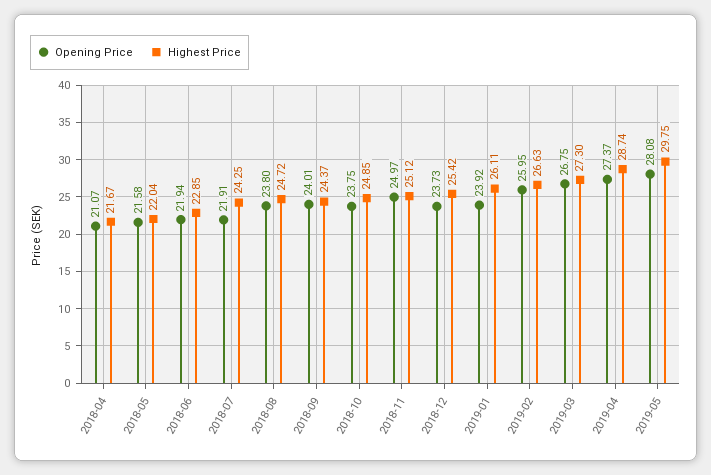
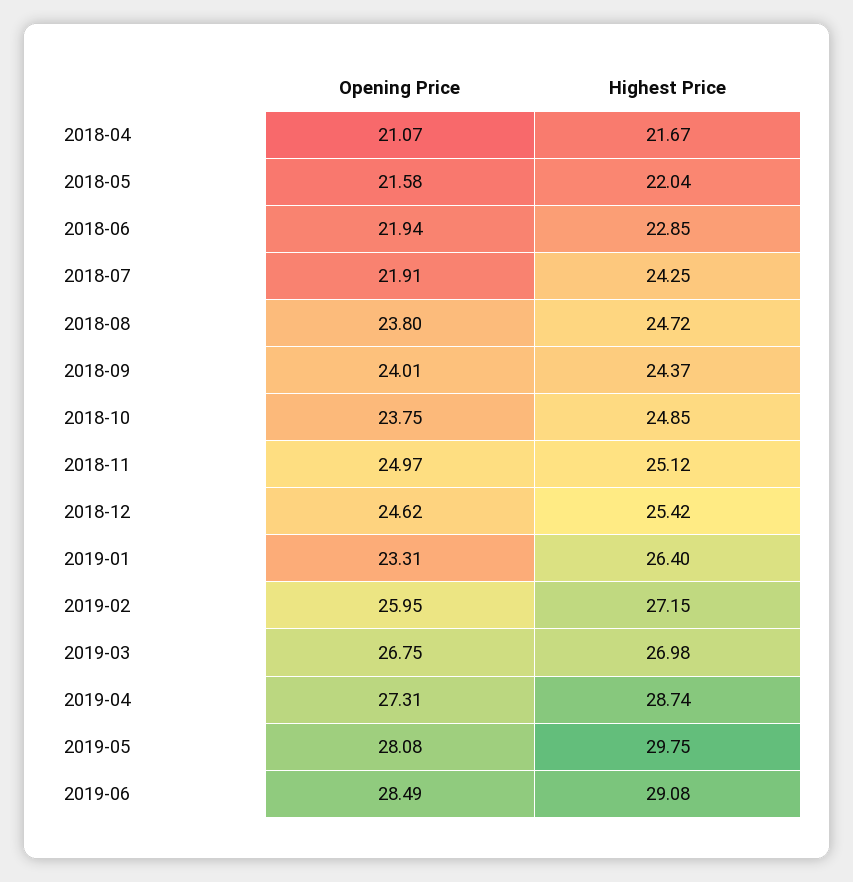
Opening Price, 2018-12: 23.73 -> 24.62
Opening Price, 2019-01: 23.92 -> 23.31
Highest Price, 2019-01: 26.11 -> 26.4
Highest Price, 2019-02: 26.63 -> 27.15
Highest Price, 2019-03: 27.3 -> 26.98
Opening Price, 2019-04: 27.37 -> 27.31
Opening Price, 2019-06: none -> 28.49
Highest Price, 2019-06: none -> 29.08

